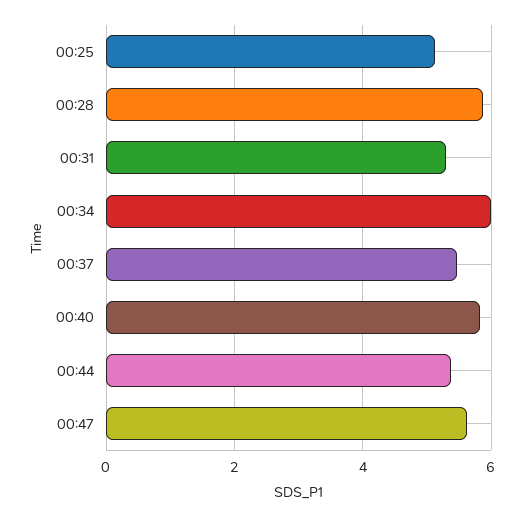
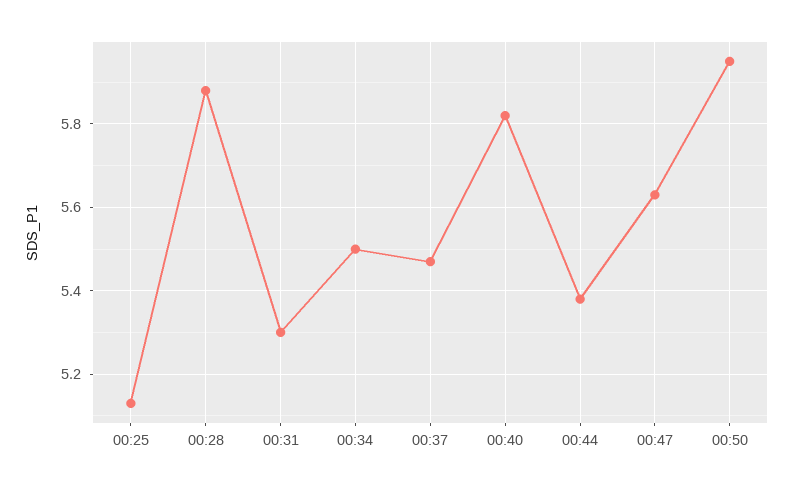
00:34: 6 -> 5.5
00:50: none -> 5.95

